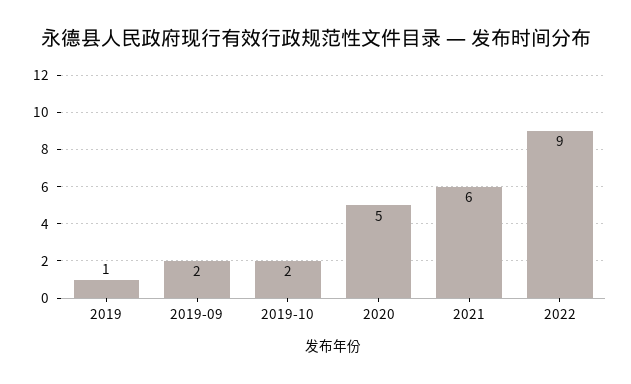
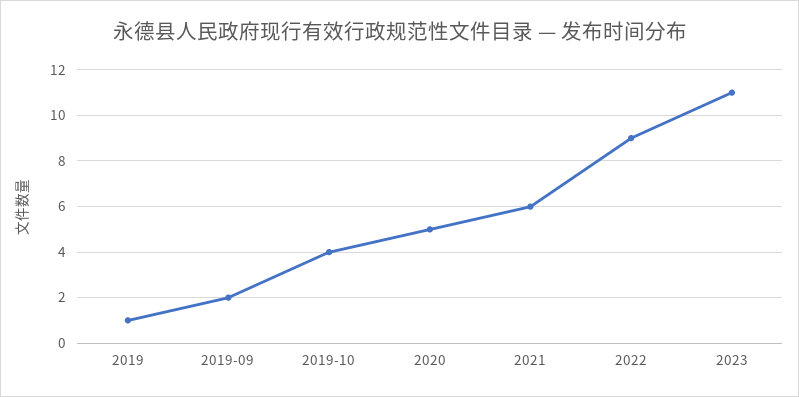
2019-10: 2 -> 4
2023: none -> 11

